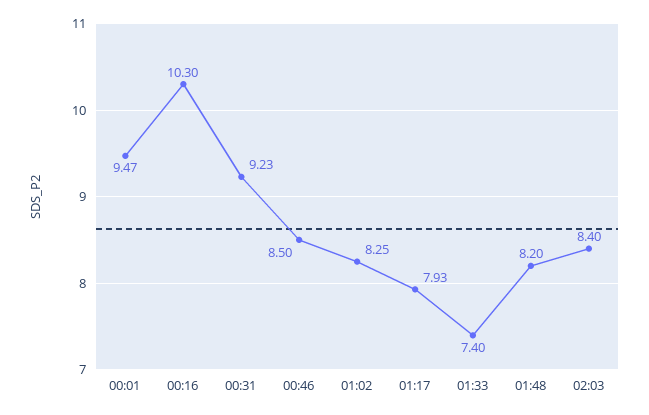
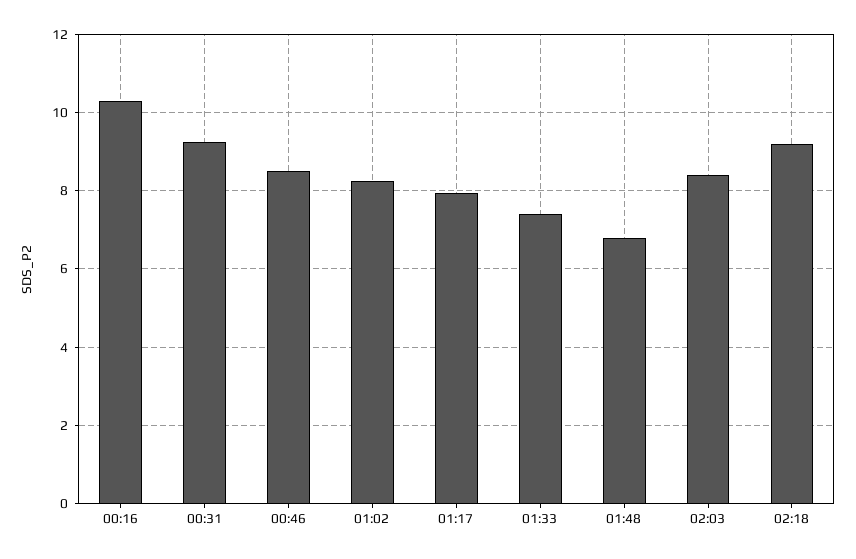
00:01: 9.47 -> none
01:48: 8.2 -> 6.8
02:18: none -> 9.2

